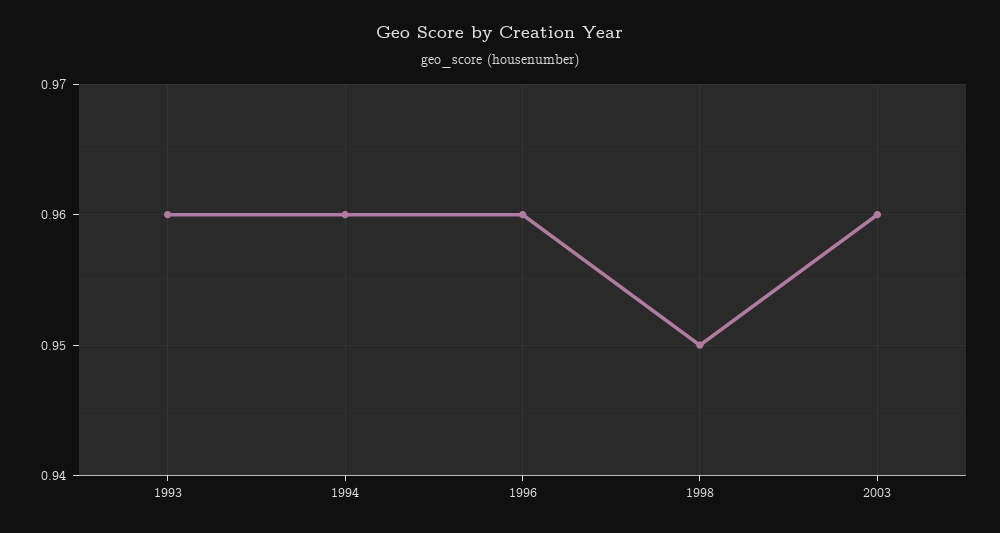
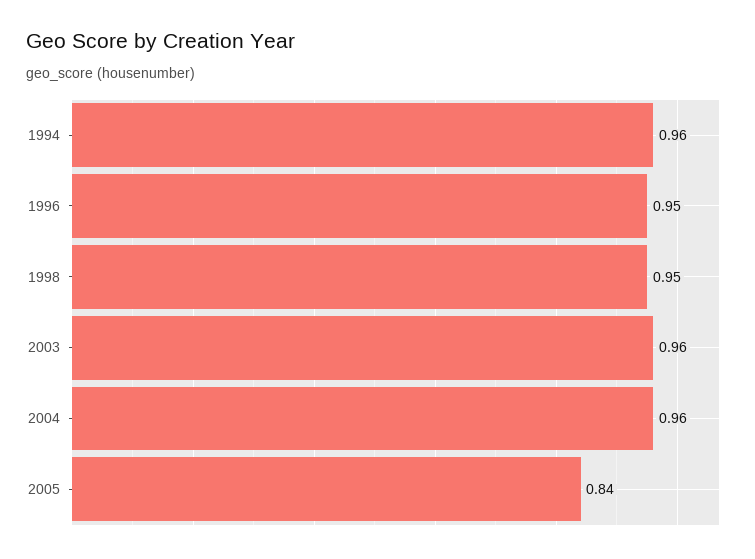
1993: 0.96 -> none
1996: 0.96 -> 0.95
2004: none -> 0.96
2005: none -> 0.84

